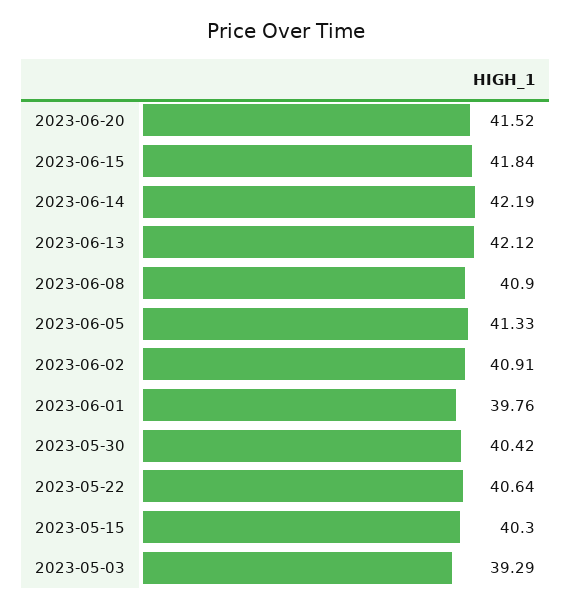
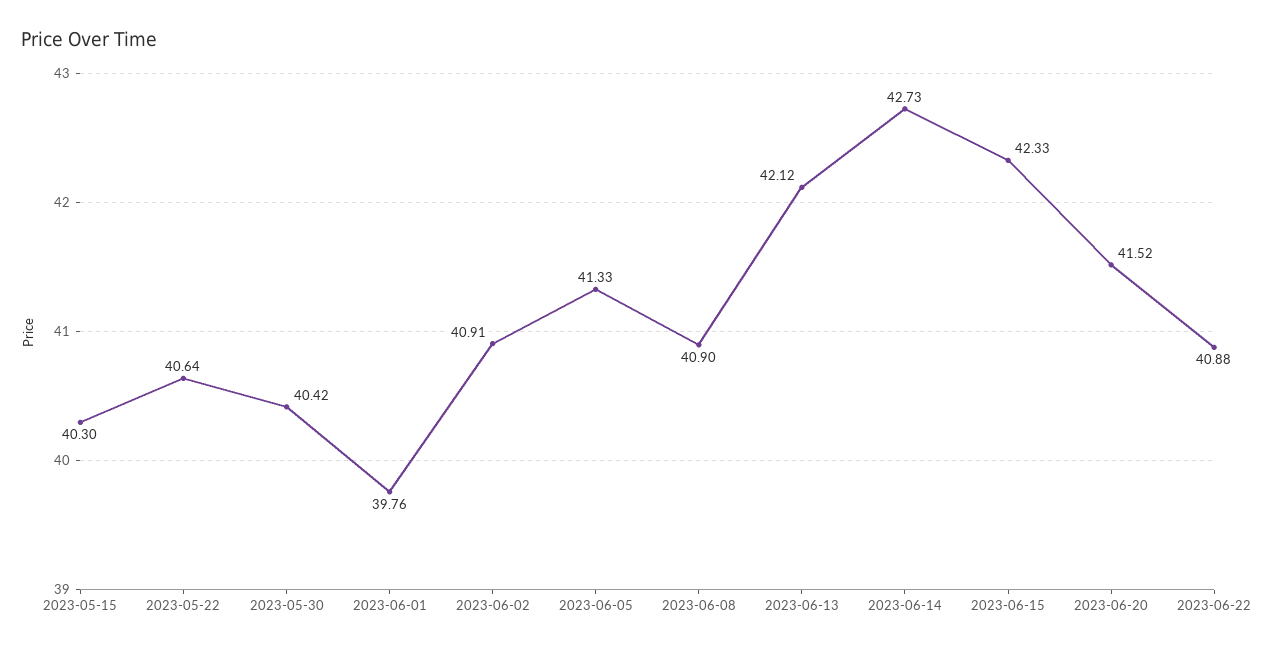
2023-06-15: 41.84 -> 42.33
2023-06-14: 42.19 -> 42.73
2023-05-03: 39.29 -> none
2023-06-22: none -> 40.88

